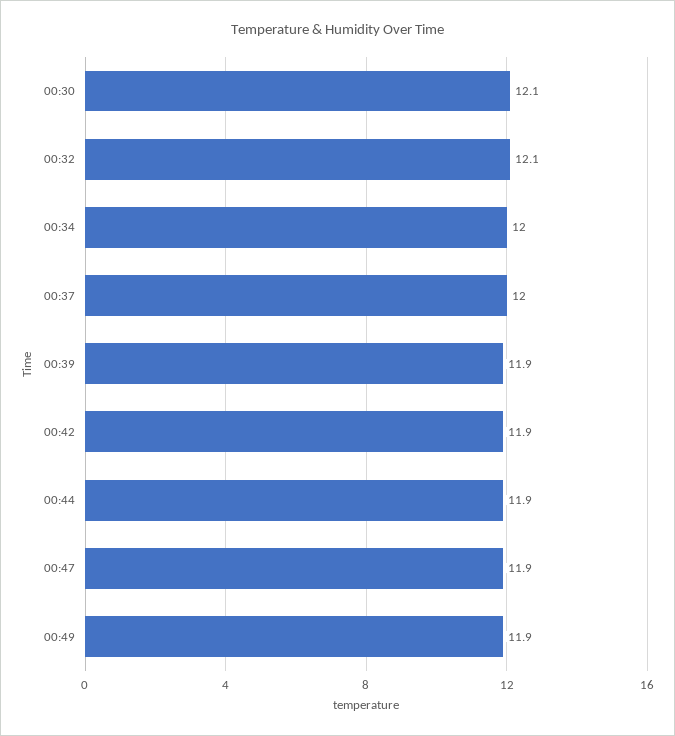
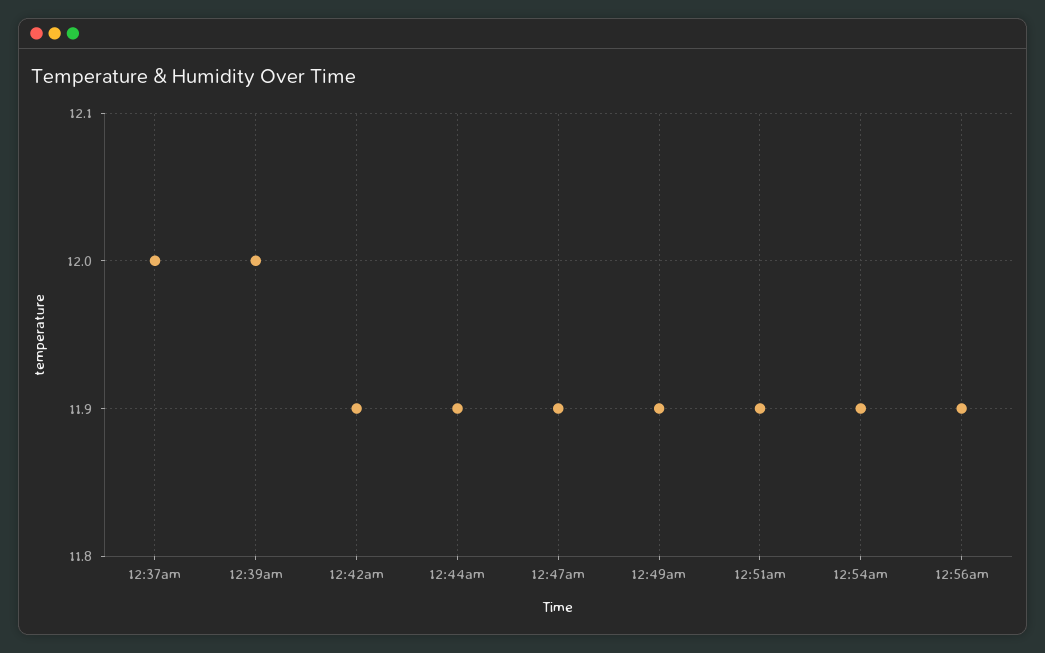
00:30: 12.1 -> none
00:32: 12.1 -> none
00:34: 12 -> none
00:39: 11.9 -> 12
12:51am: none -> 11.9
12:54am: none -> 11.9
12:56am: none -> 11.9

